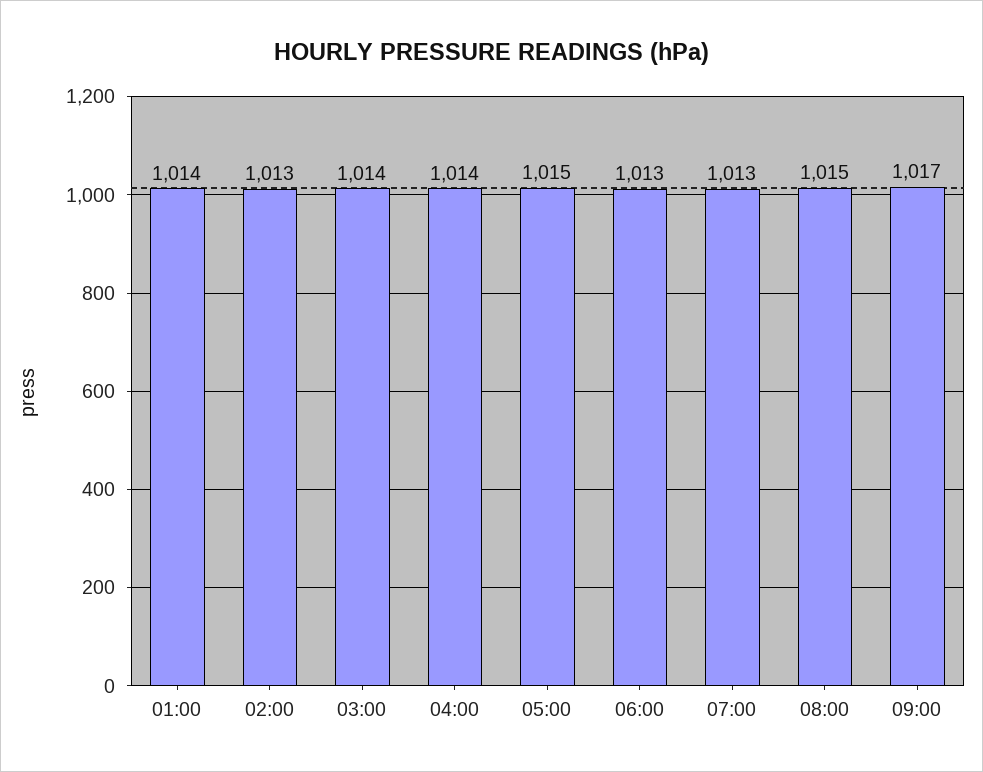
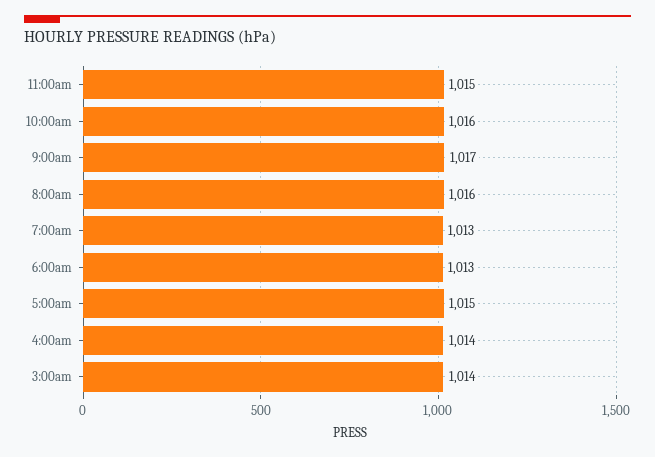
01:00: 1014 -> none
02:00: 1013 -> none
08:00: 1015 -> 1016
11:00am: none -> 1015
10:00am: none -> 1016

